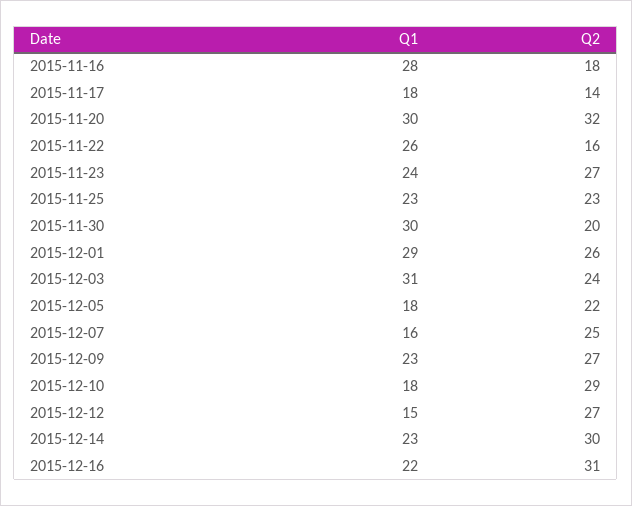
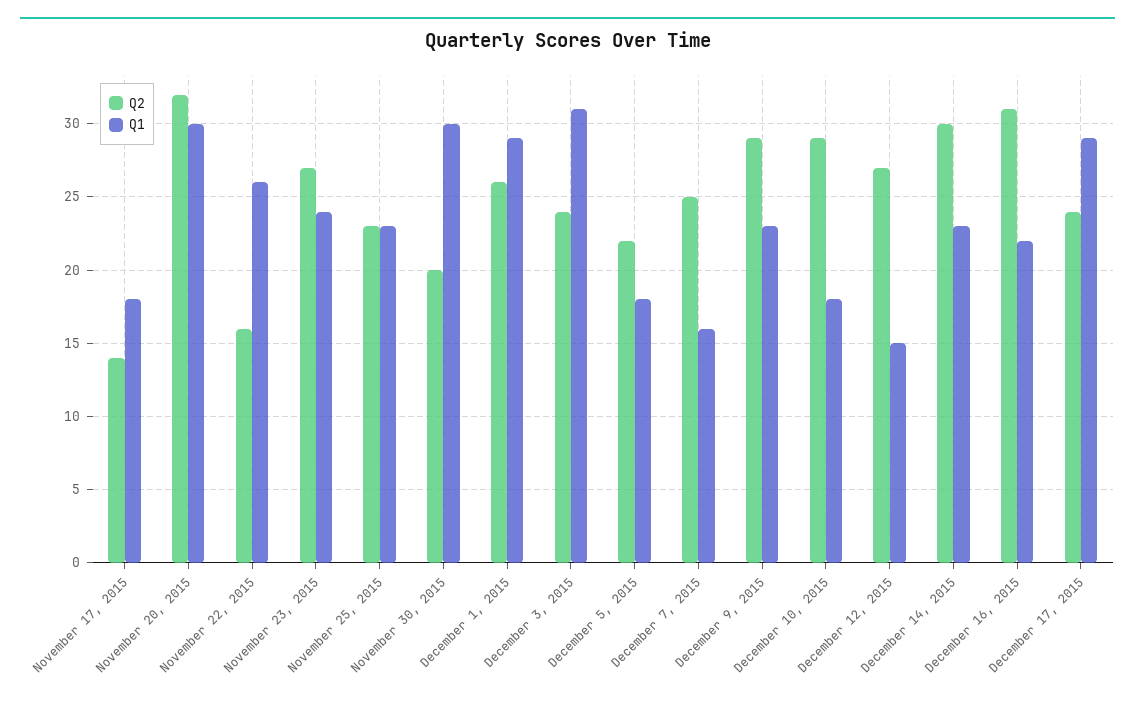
Q1, 2015-11-16: 28 -> none
Q2, 2015-11-16: 18 -> none
Q2, 2015-12-09: 27 -> 29
Q2, December 17, 2015: none -> 24
Q1, December 17, 2015: none -> 29

